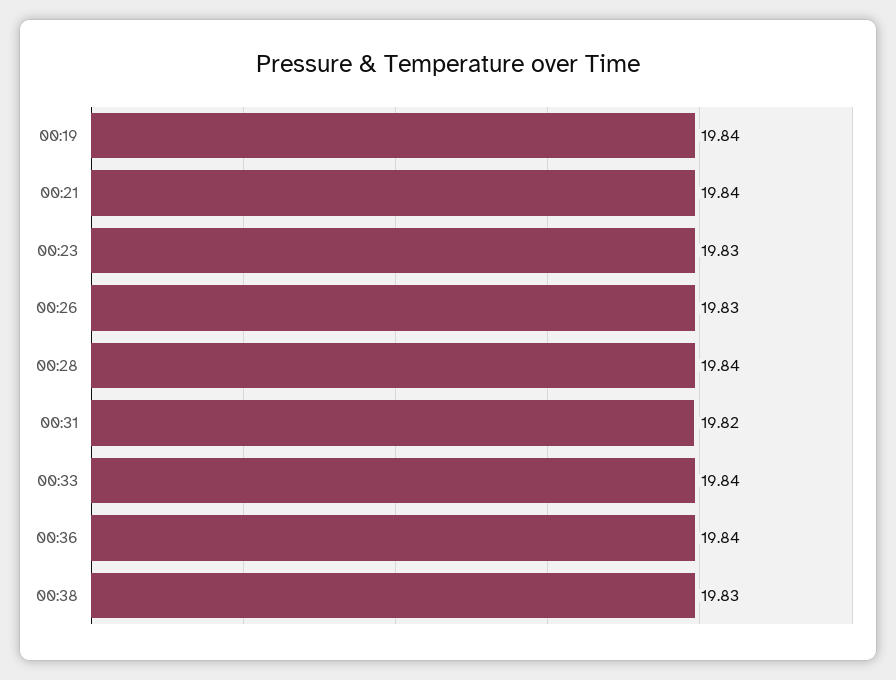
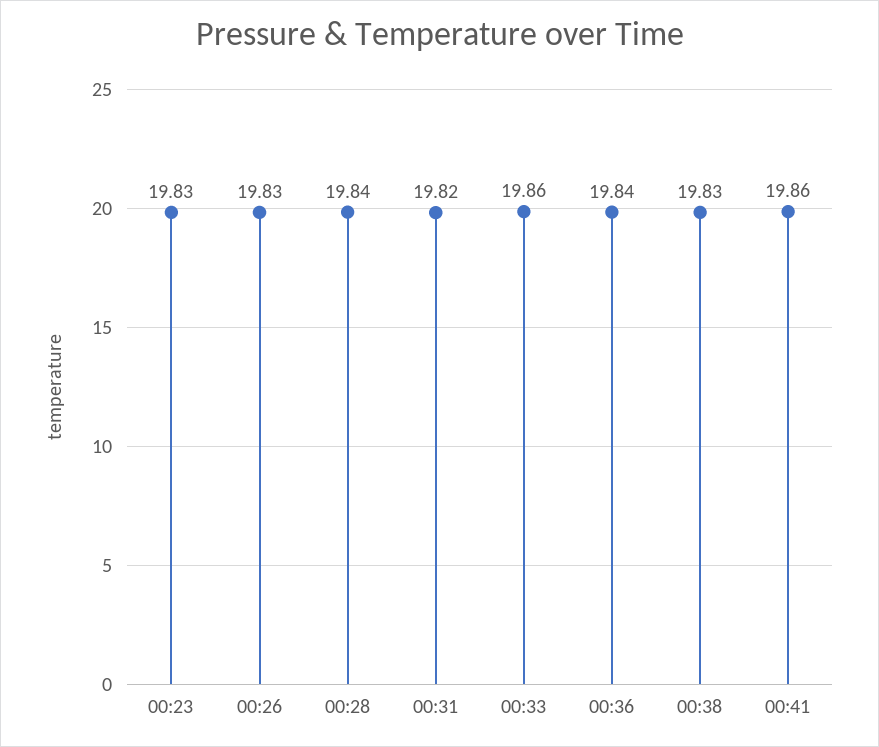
00:19: 19.84 -> none
00:21: 19.84 -> none
00:33: 19.84 -> 19.86
00:41: none -> 19.86

